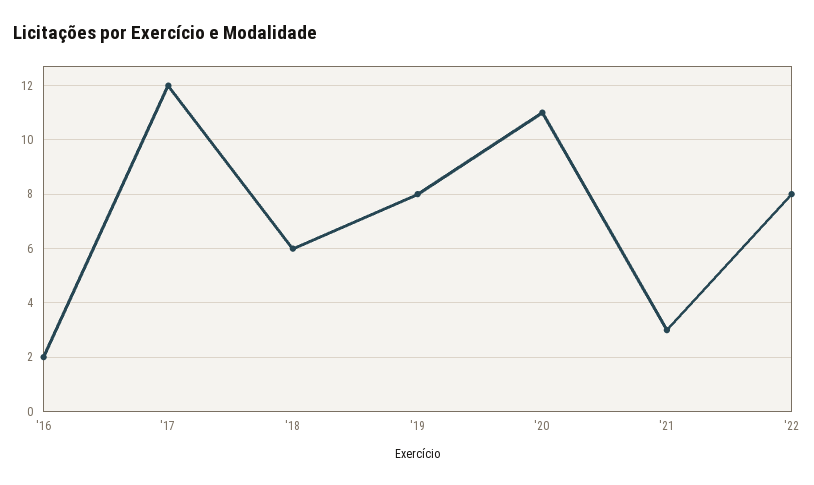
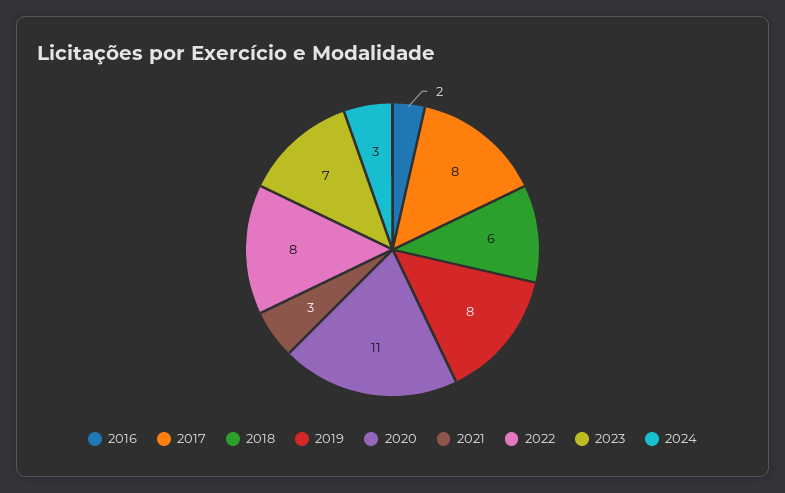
'17: 12 -> 8
2023: none -> 7
2024: none -> 3

